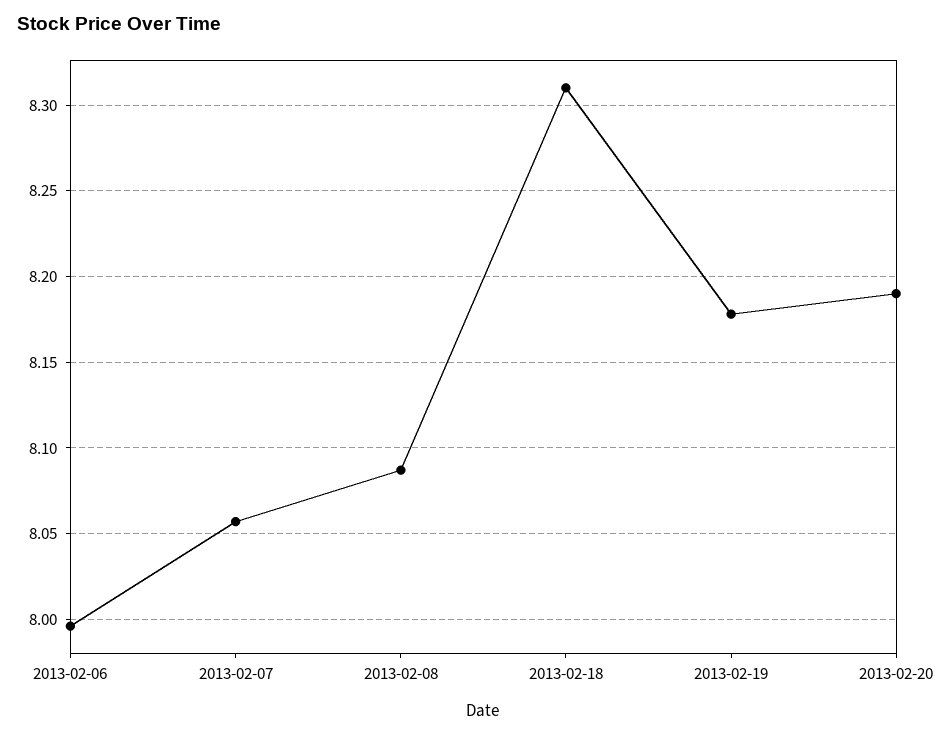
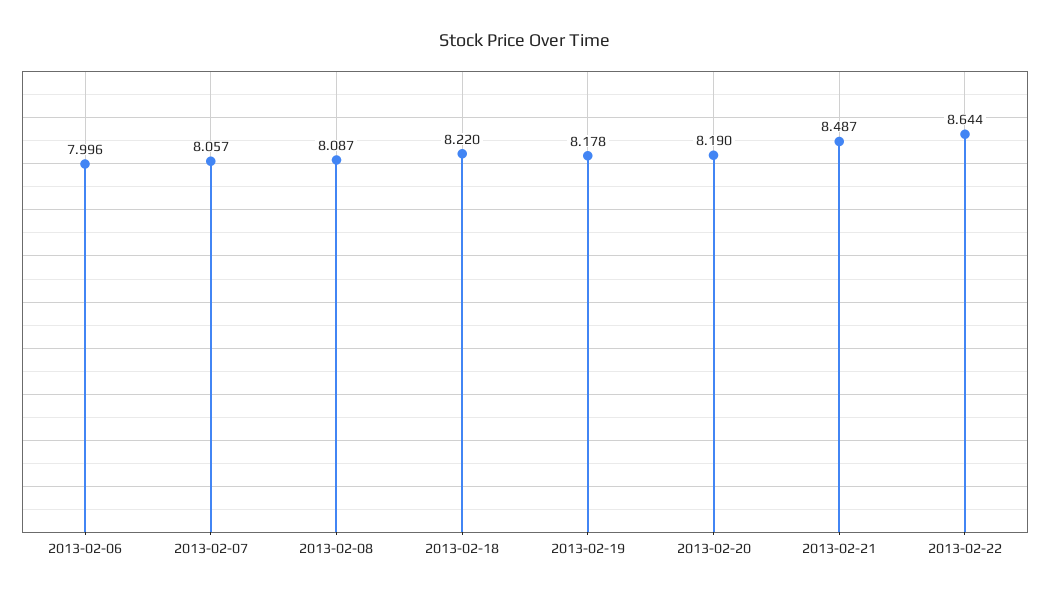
2013-02-18: 8.31 -> 8.22
2013-02-21: none -> 8.487
2013-02-22: none -> 8.644

